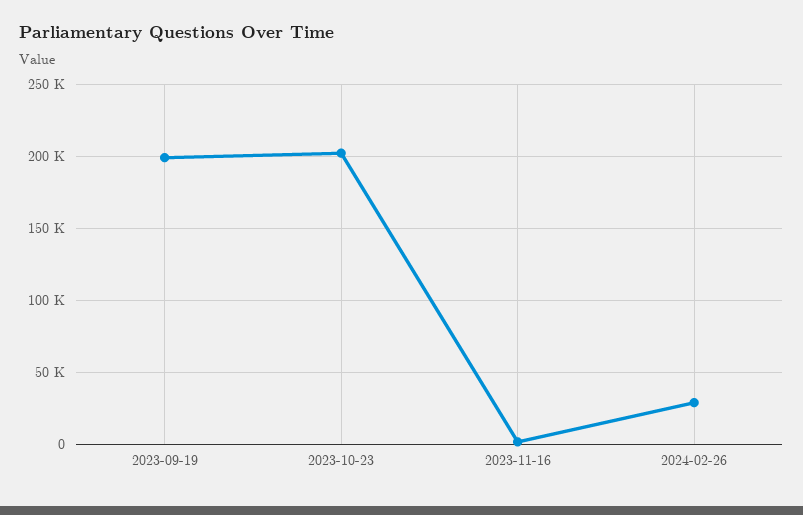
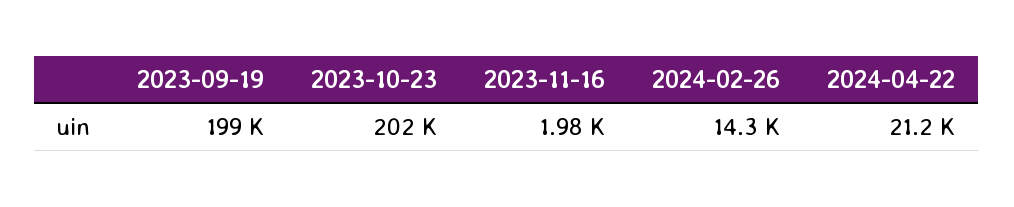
2024-02-26: 30000 -> 14300
2024-04-22: none -> 21200

